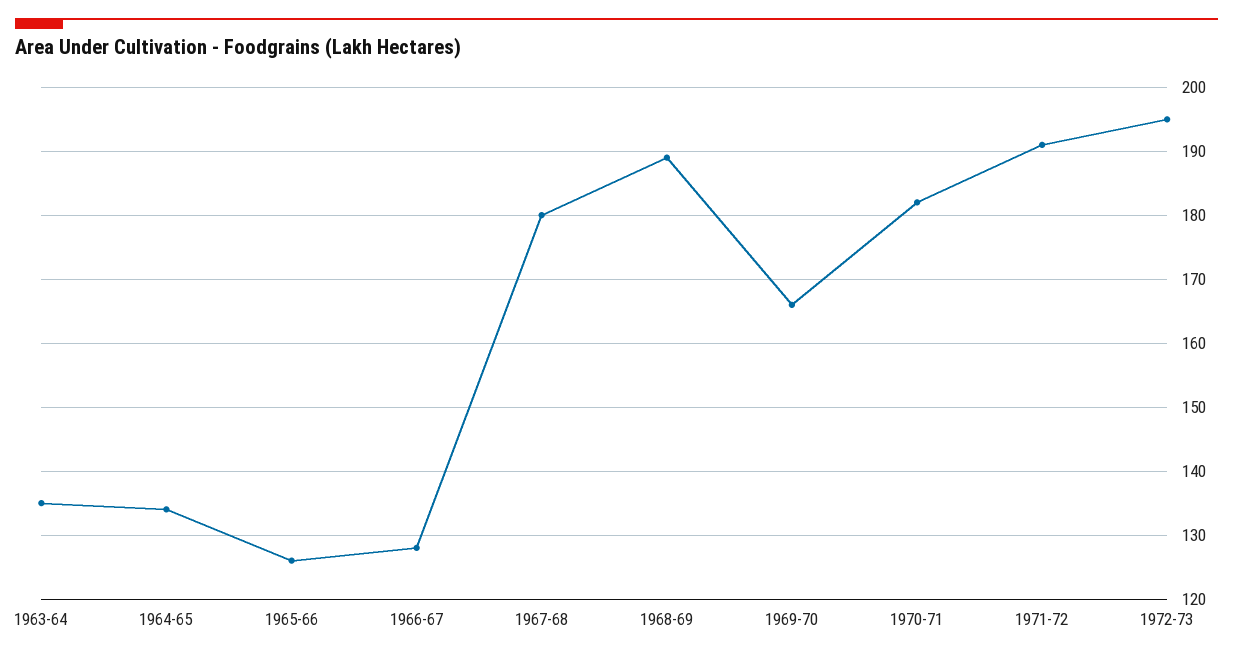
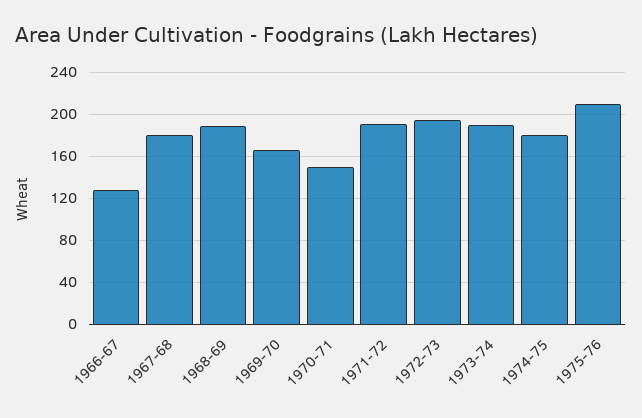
1963-64: 135 -> none
1964-65: 134 -> none
1965-66: 126 -> none
1970-71: 182 -> 150
1973-74: none -> 190
1974-75: none -> 180
1975-76: none -> 210

